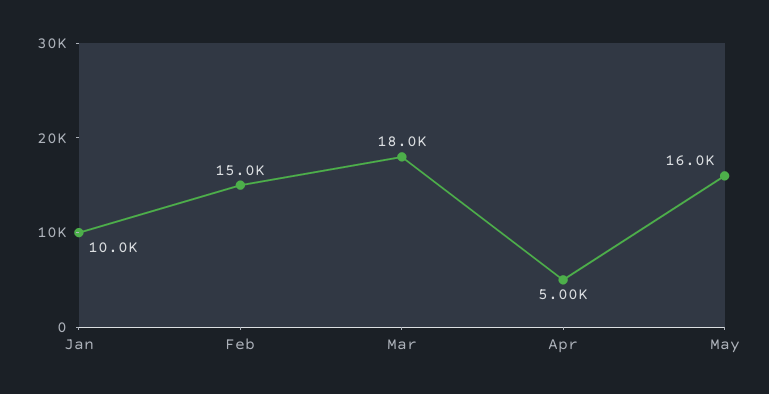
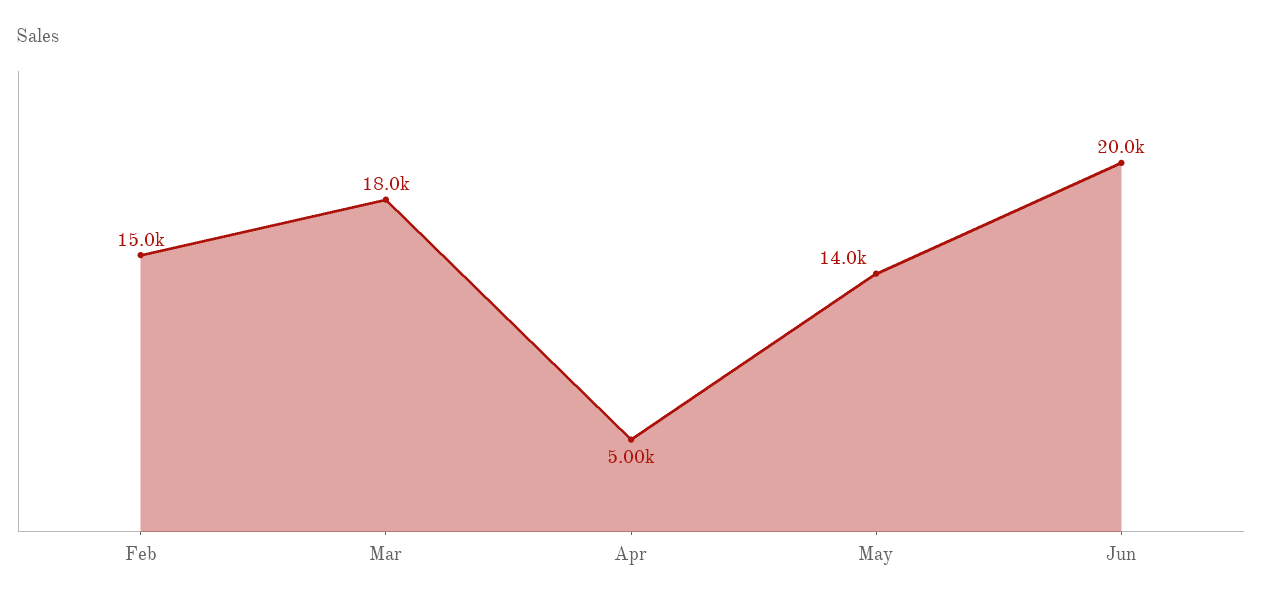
Jan: 10000 -> none
May: 16000 -> 14000
Jun: none -> 20000

